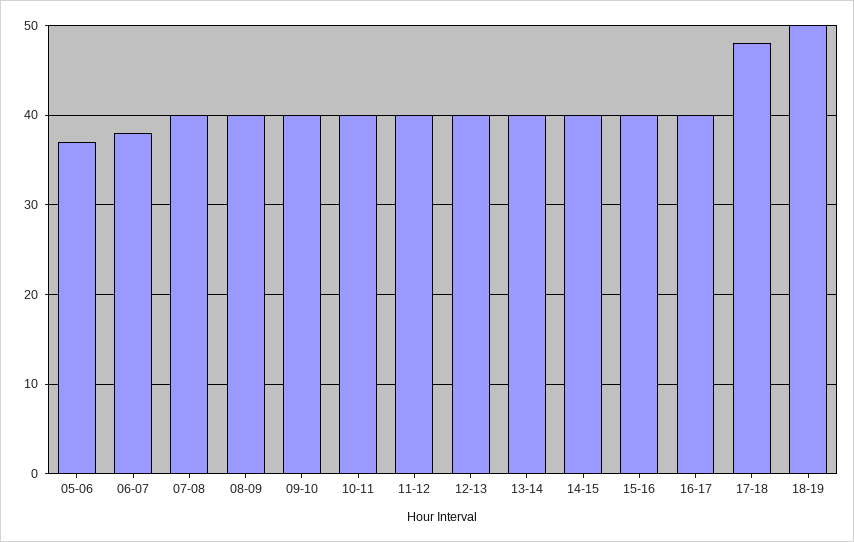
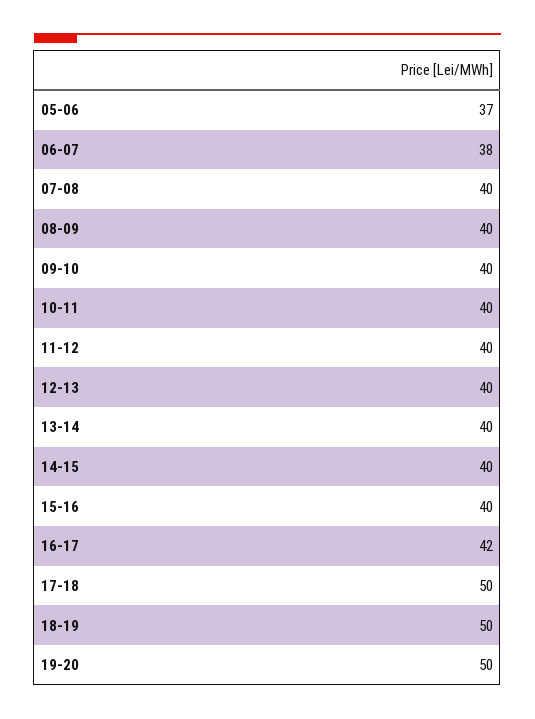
16-17: 40 -> 42
17-18: 48 -> 50
19-20: none -> 50

